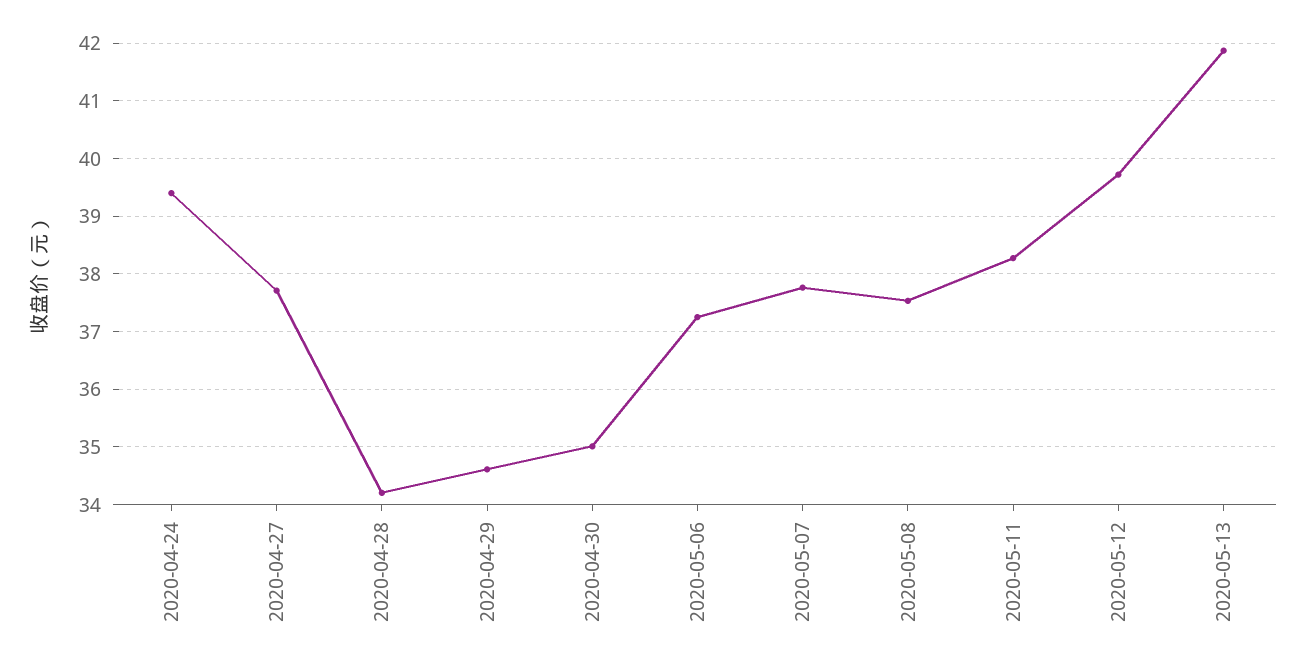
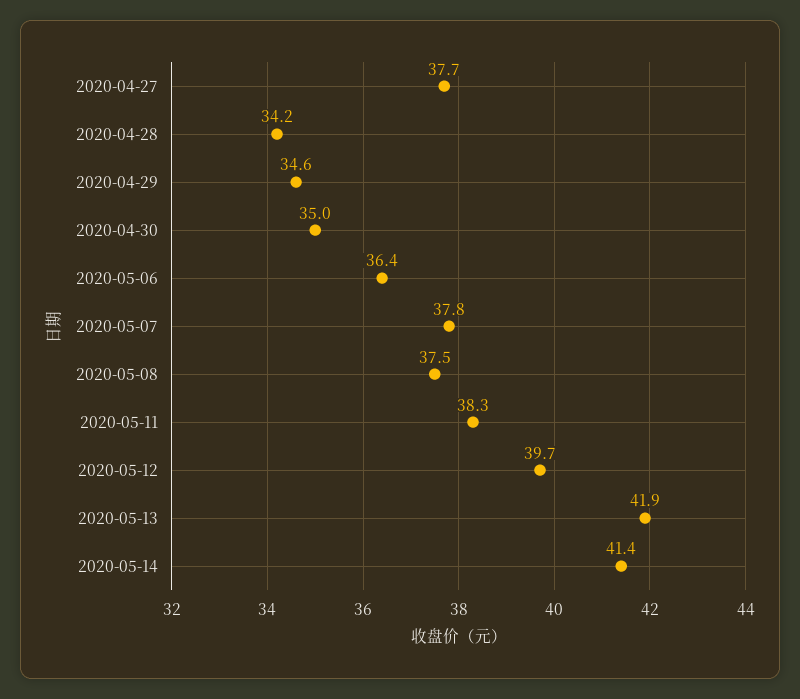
2020-04-24: 39.4 -> none
2020-05-06: 37.2 -> 36.4
2020-05-14: none -> 41.4

